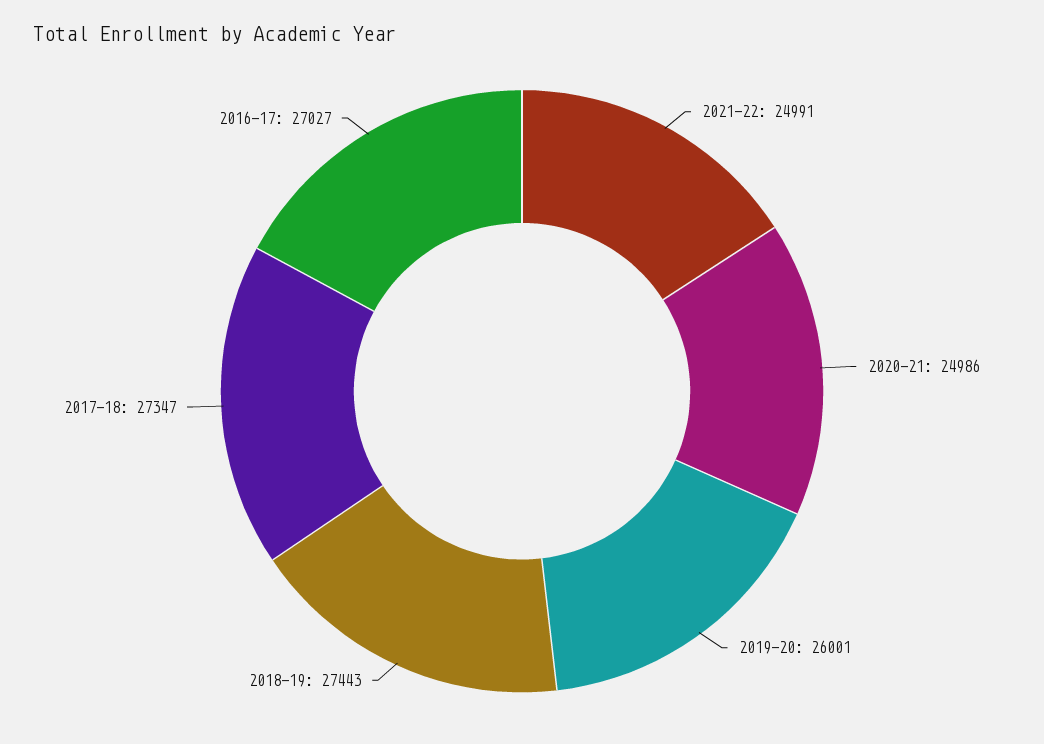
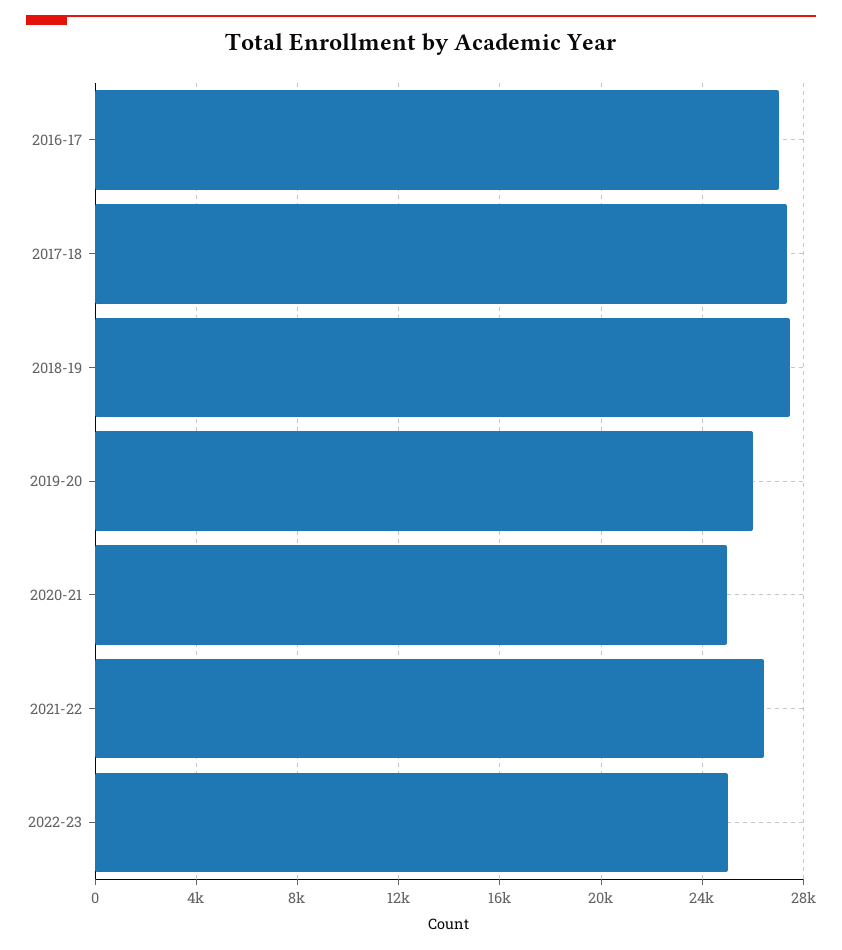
2021-22: 24991 -> 26500
2022-23: none -> 25000

